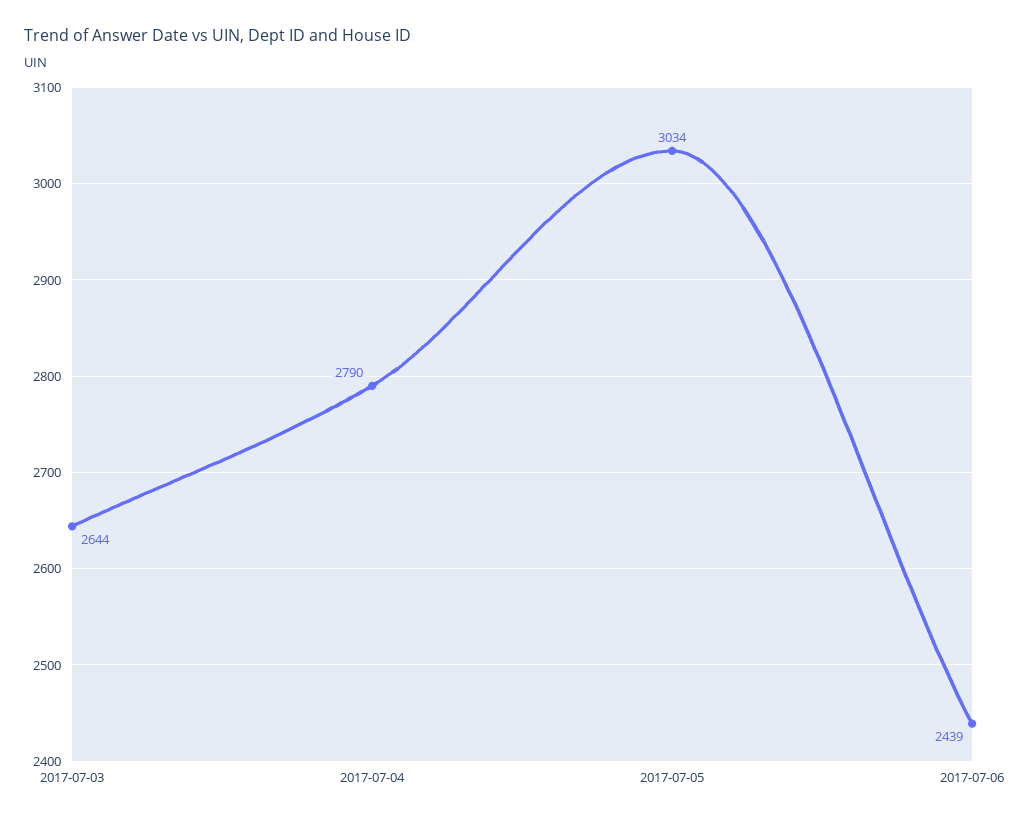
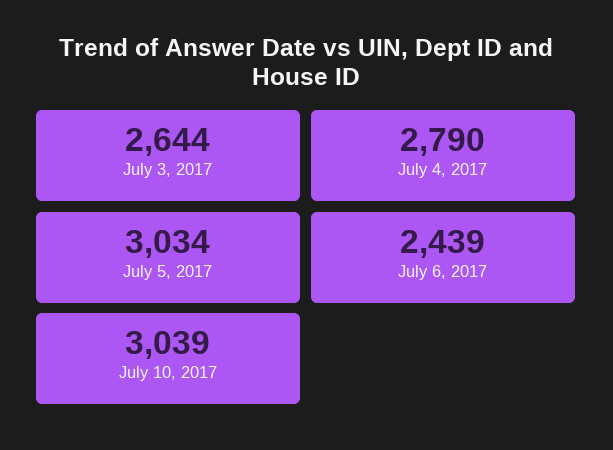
July 10, 2017: none -> 3039

